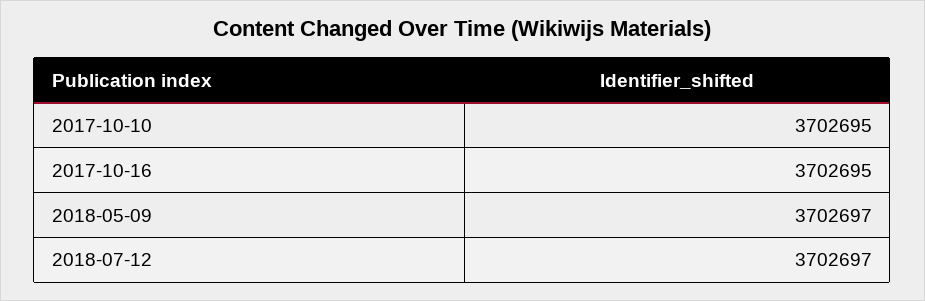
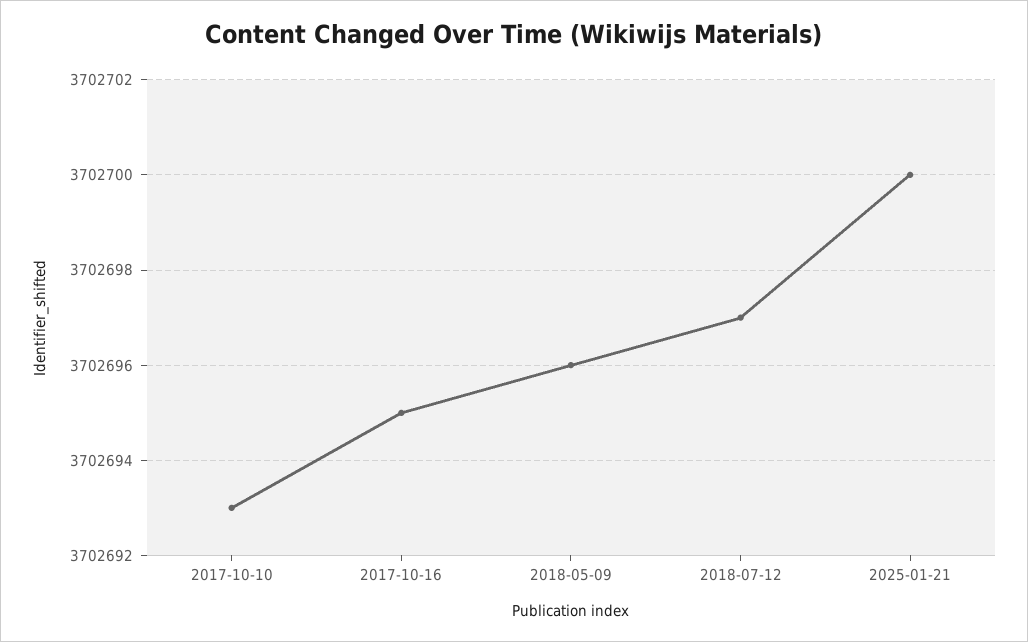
2017-10-10: 3702695 -> 3702693
2018-05-09: 3702697 -> 3702696
2025-01-21: none -> 3702700

